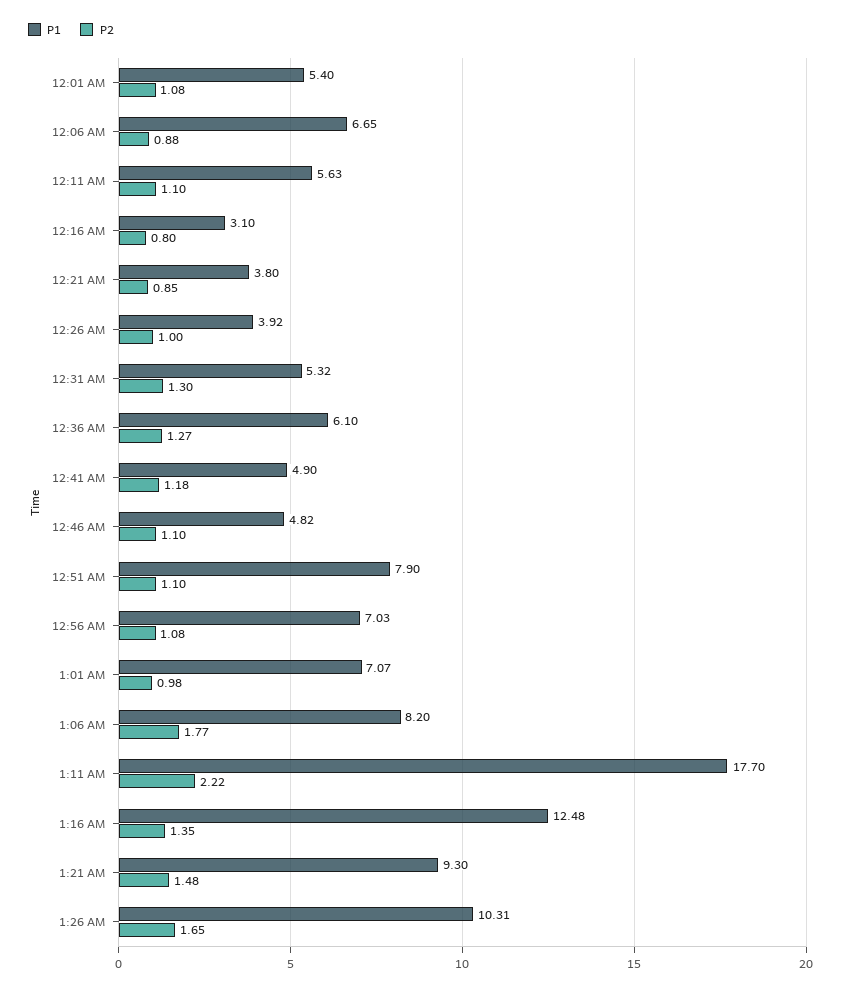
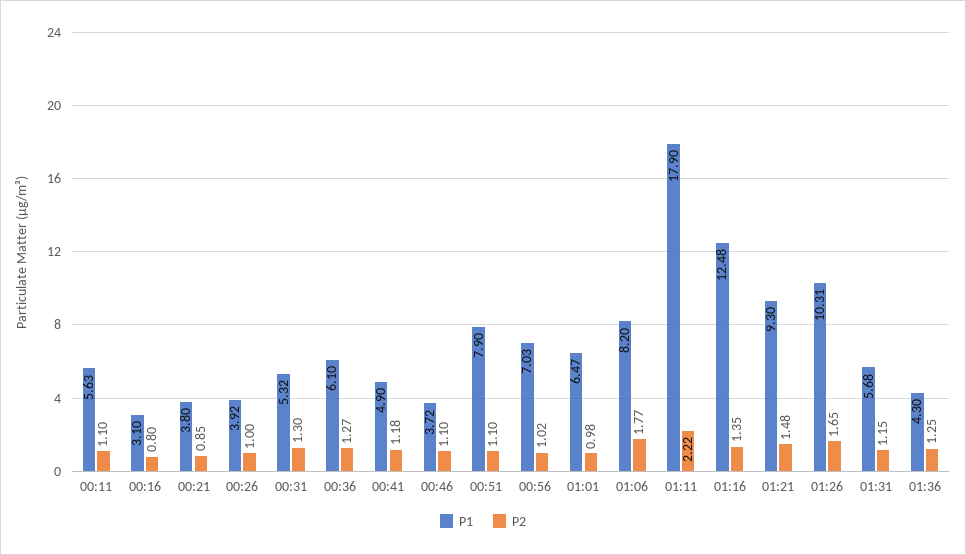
P1, 12:01 AM: 5.4 -> none
P2, 12:01 AM: 1.08 -> none
P1, 12:06 AM: 6.65 -> none
P2, 12:06 AM: 0.88 -> none
P1, 12:46 AM: 4.82 -> 3.72
P2, 12:56 AM: 1.08 -> 1.02
P1, 1:01 AM: 7.07 -> 6.47
P1, 1:11 AM: 17.7 -> 17.9
P1, 01:31: none -> 5.68
P2, 01:31: none -> 1.15
P1, 01:36: none -> 4.3
P2, 01:36: none -> 1.25

